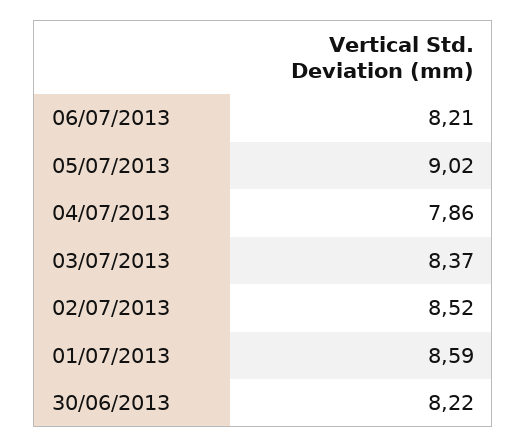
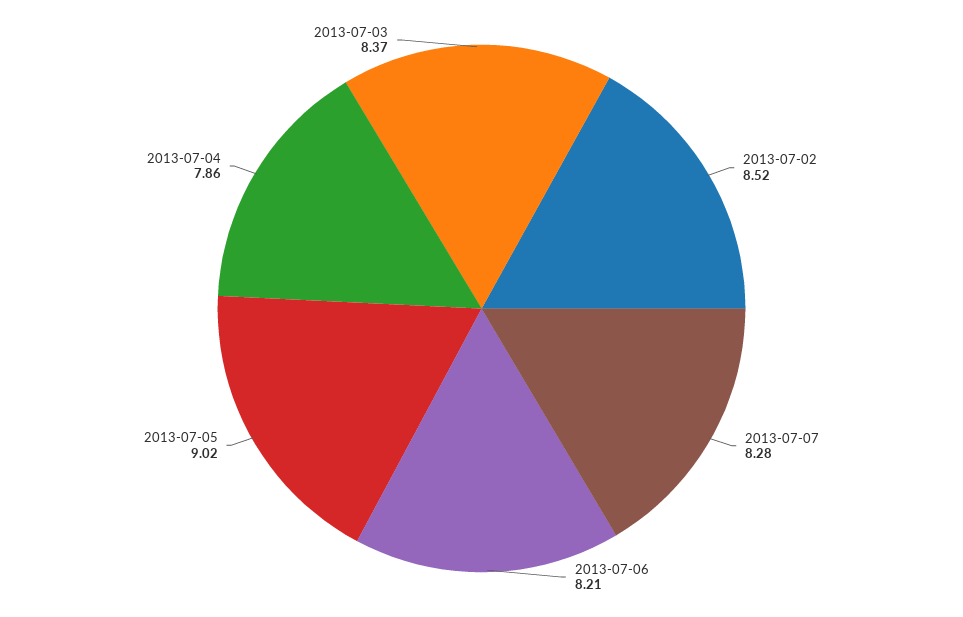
01/07/2013: 8.59 -> none
30/06/2013: 8.22 -> none
2013-07-07: none -> 8.28

